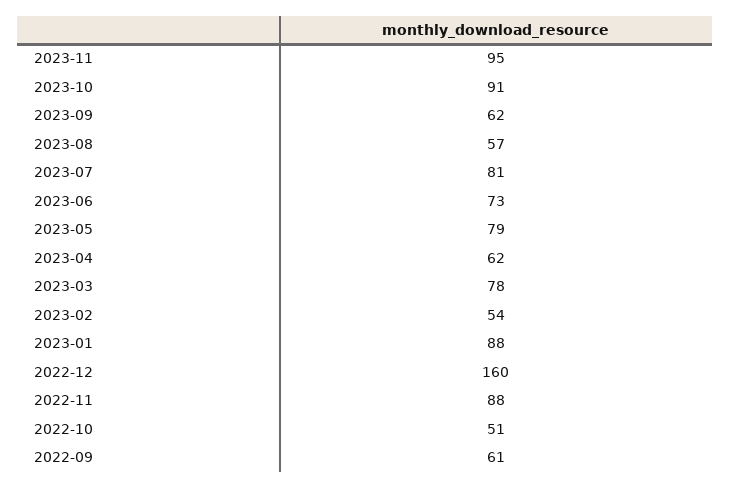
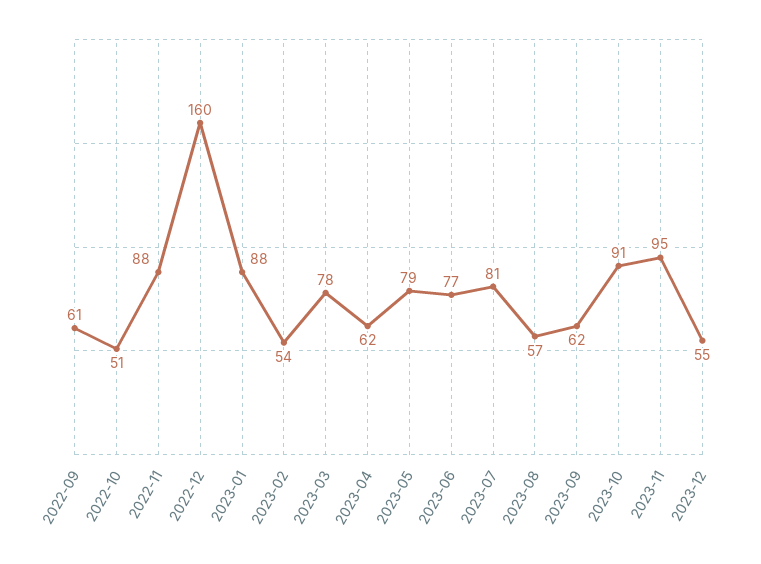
2023-06: 73 -> 77
2023-12: none -> 55

